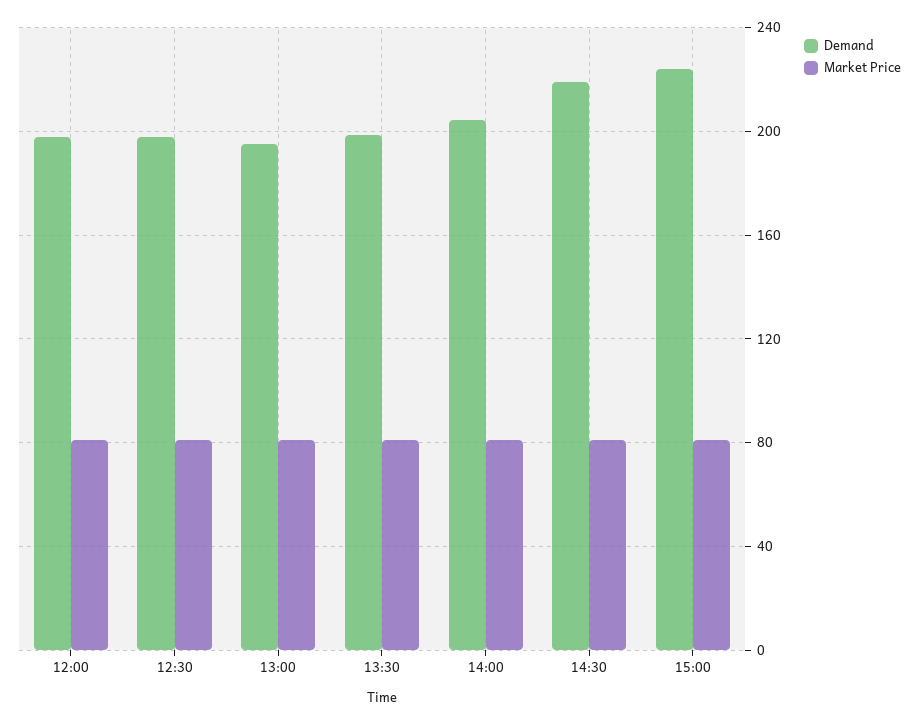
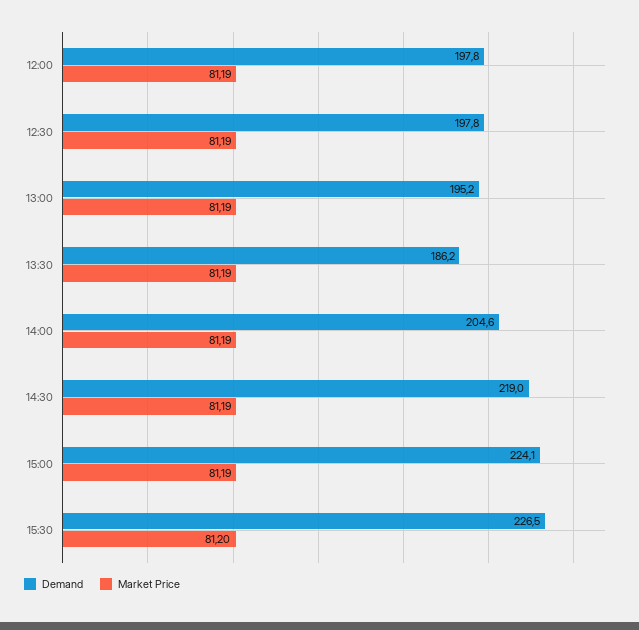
Demand, 13:30: 200 -> 186.2
Demand, 15:30: none -> 226.5
Market Price, 15:30: none -> 81.2

